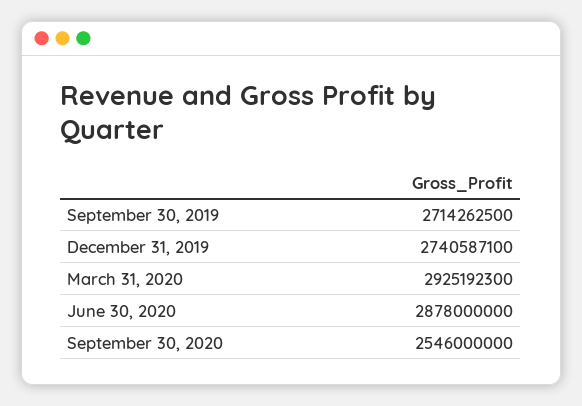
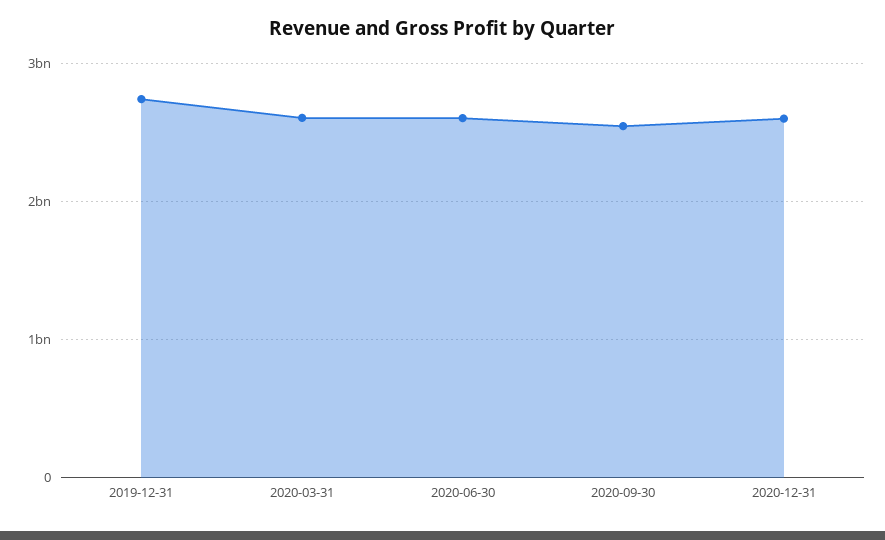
September 30, 2019: 2714262500 -> none
March 31, 2020: 2925192300 -> 2600000000
June 30, 2020: 2878000000 -> 2600000000
2020-12-31: none -> 2600000000

